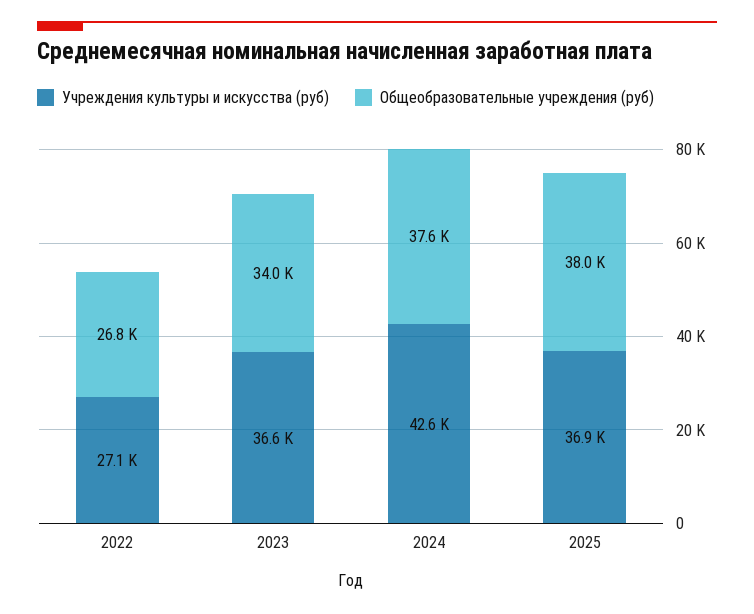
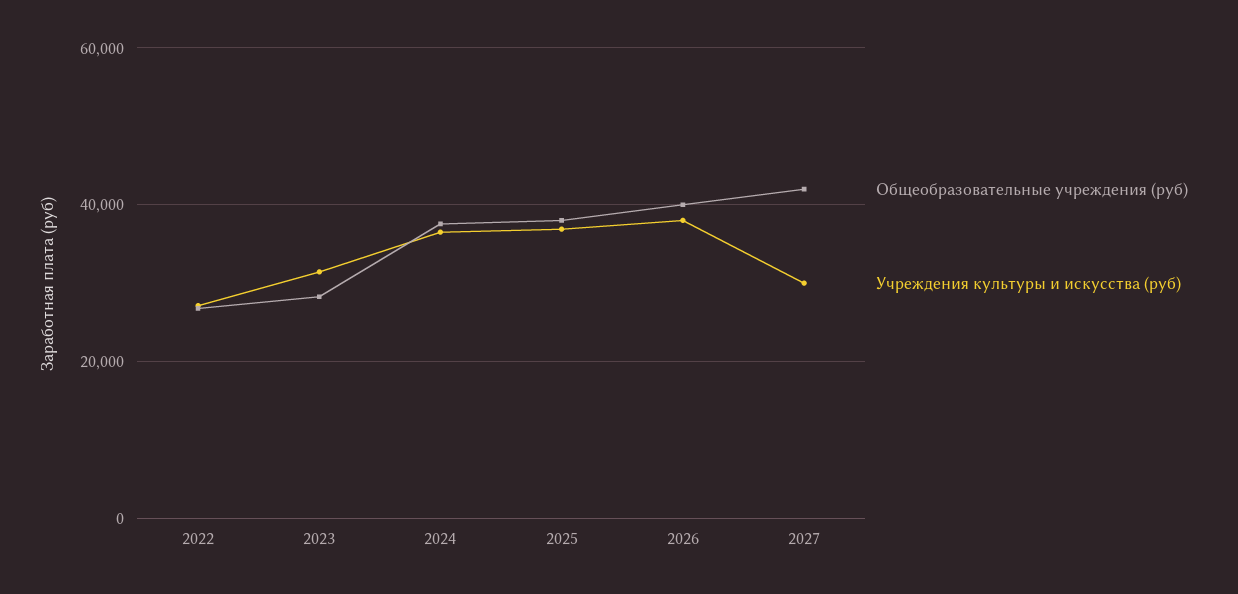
Учреждения культуры и искусства (руб), 2023: 36600 -> 32000
Общеобразовательные учреждения (руб), 2023: 34000 -> 28000
Учреждения культуры и искусства (руб), 2024: 42600 -> 36000
Общеобразовательные учреждения (руб), 2026: none -> 40000
Учреждения культуры и искусства (руб), 2026: none -> 38000
Общеобразовательные учреждения (руб), 2027: none -> 42000
Учреждения культуры и искусства (руб), 2027: none -> 30000

